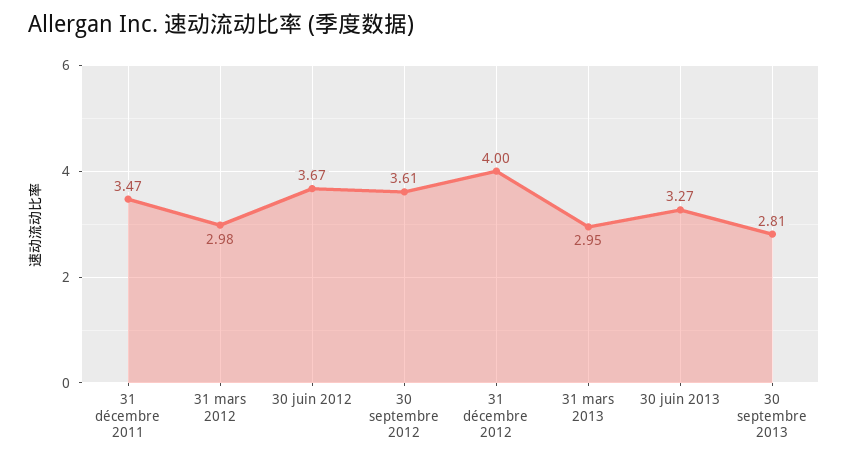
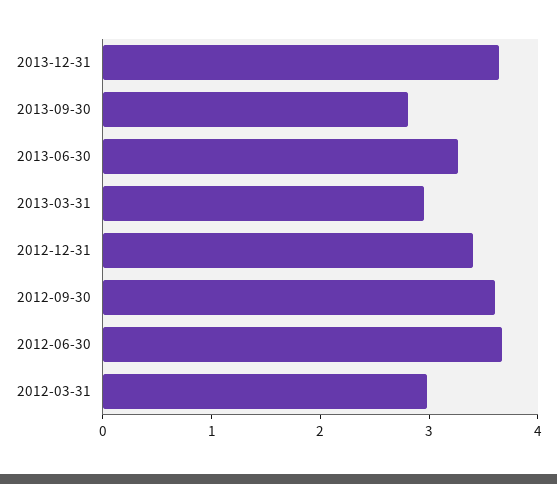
31 décembre 2011: 3.47 -> none
31 décembre 2012: 4 -> 3.4
2013-12-31: none -> 3.6

